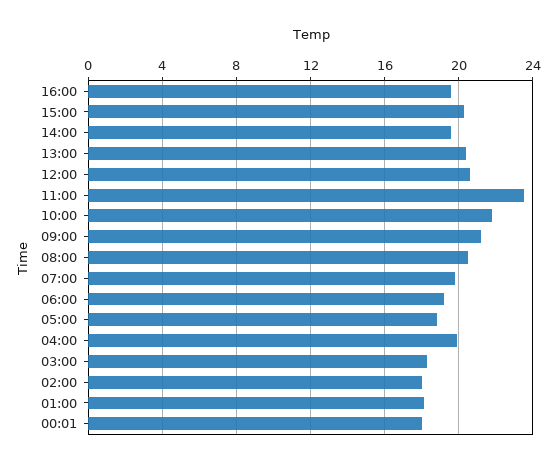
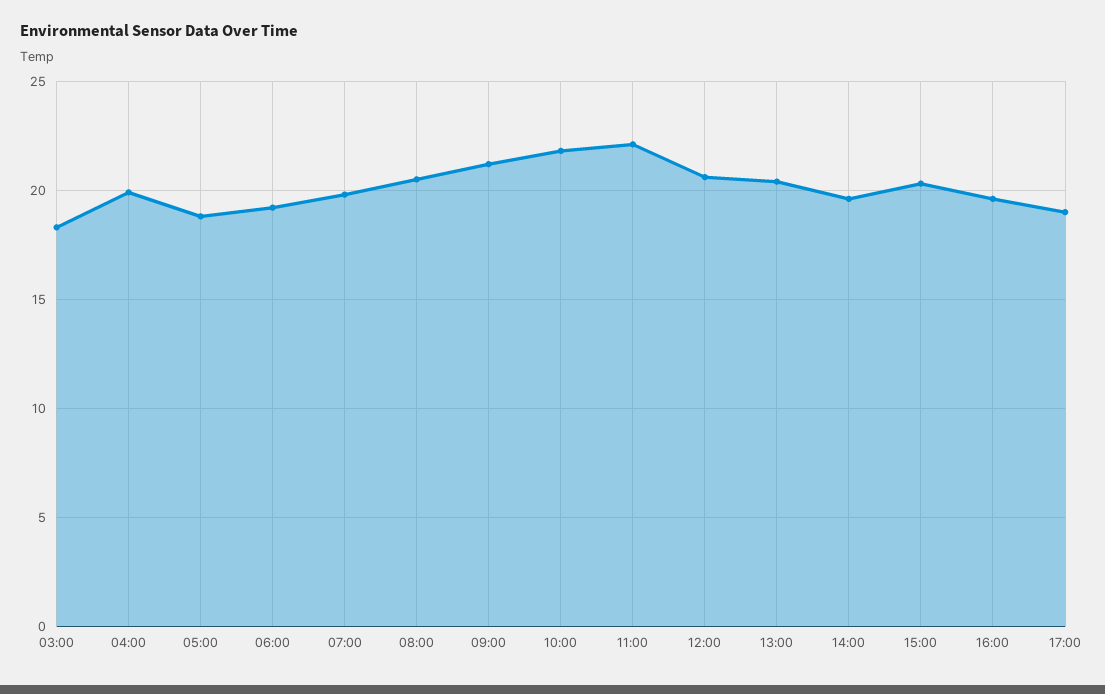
11:00: 23.5 -> 22
02:00: 18 -> none
01:00: 18 -> none
00:01: 18 -> none
17:00: none -> 19

